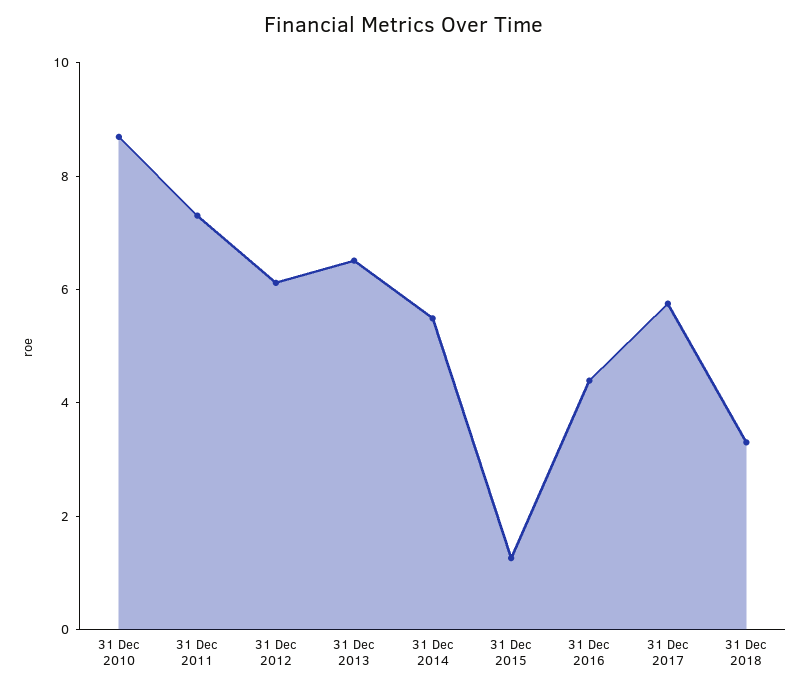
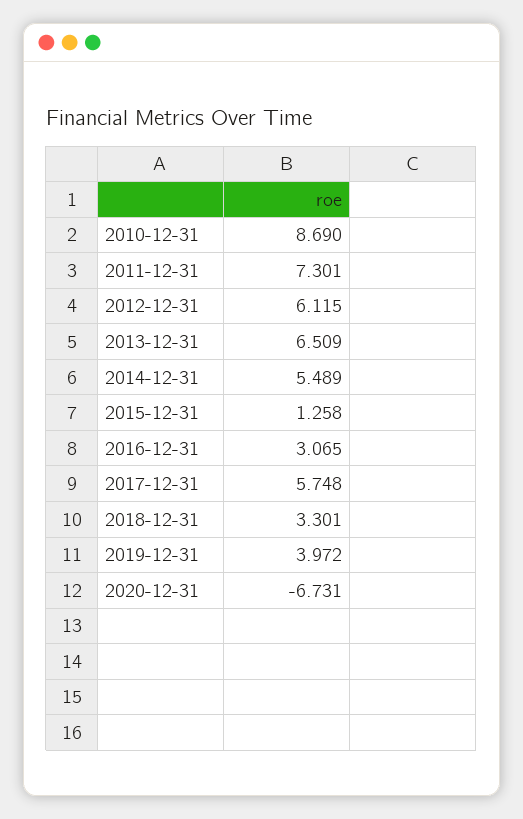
31 Dec 2016: 4.5 -> 3.065
2019-12-31: none -> 3.972
2020-12-31: none -> -6.731

